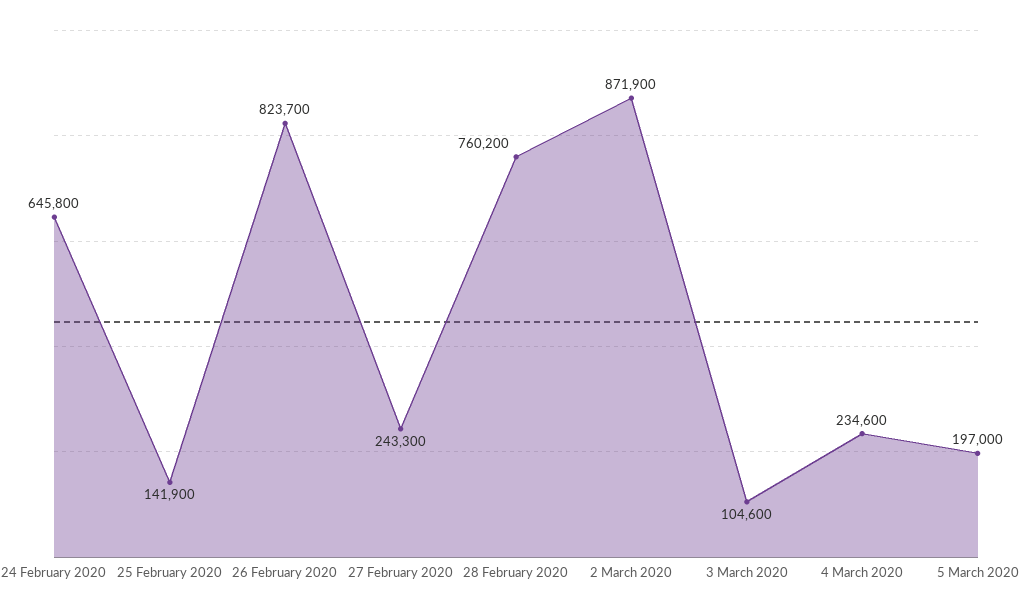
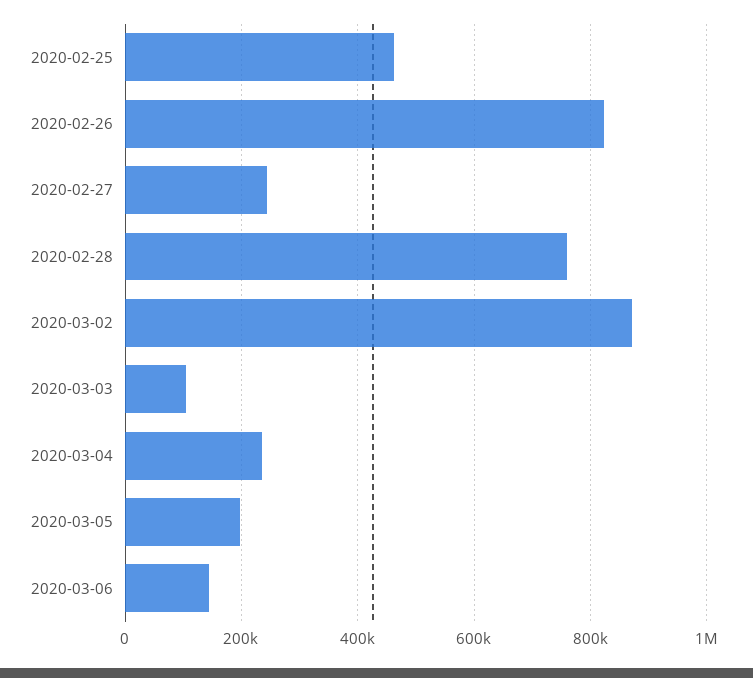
24 February 2020: 645800 -> none
25 February 2020: 141900 -> 460000
2020-03-06: none -> 140000

